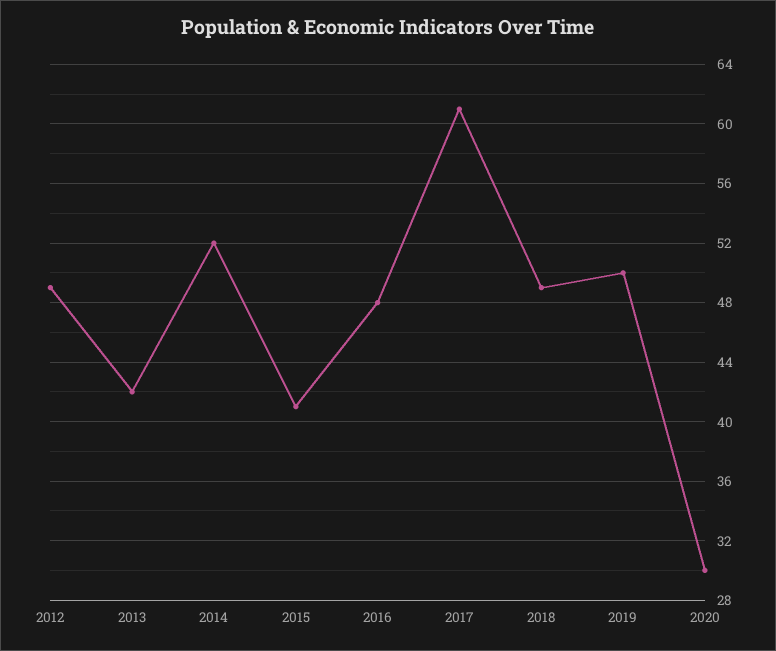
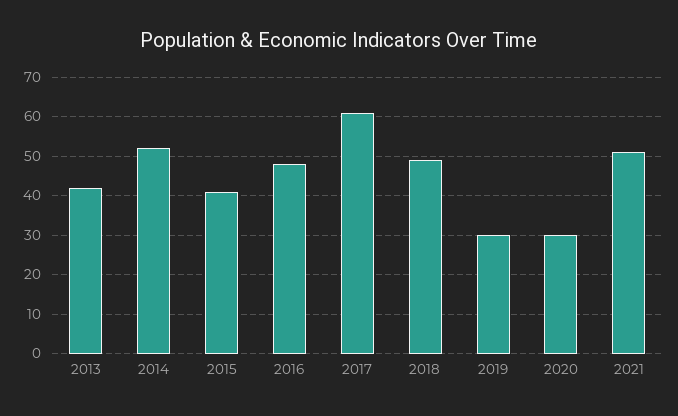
2012: 49 -> none
2019: 50 -> 30
2021: none -> 50

